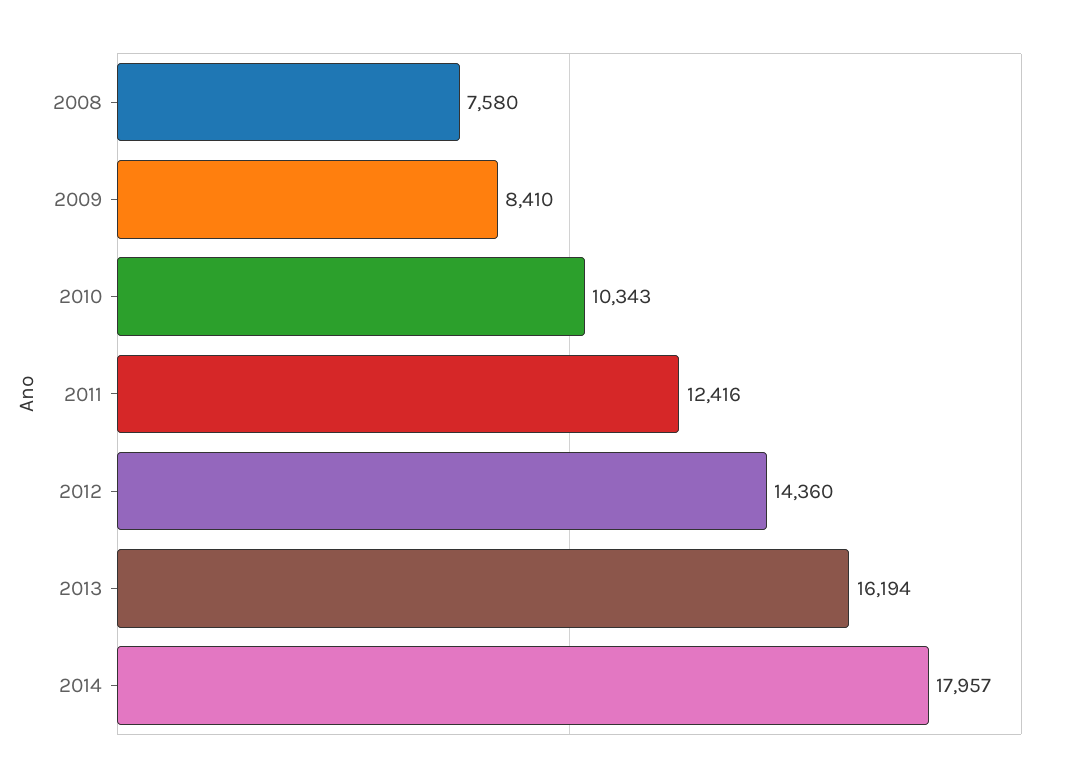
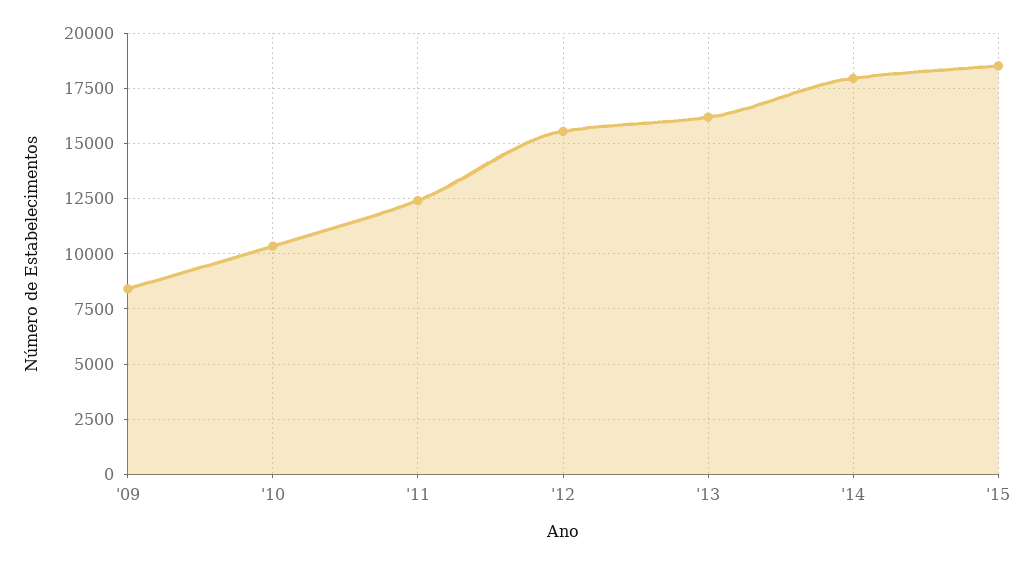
2008: 7580 -> none
2012: 14360 -> 15500
'15: none -> 18500

